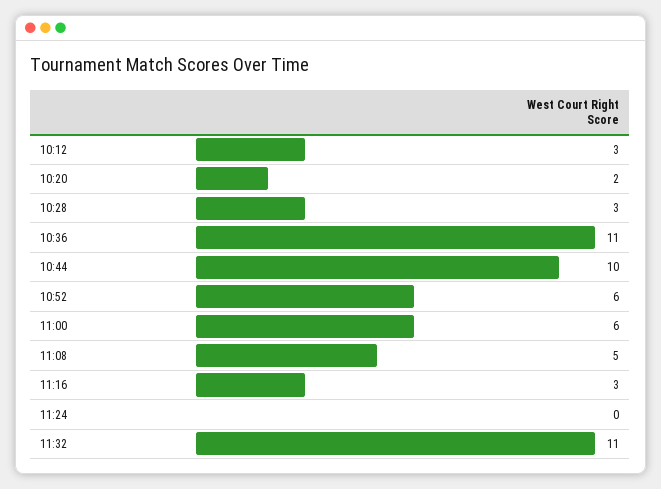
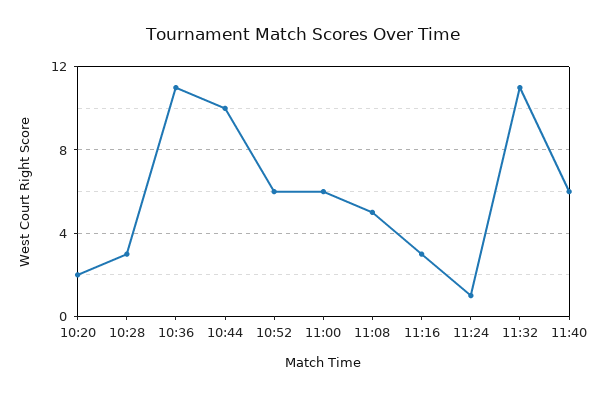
10:12: 3 -> none
11:24: 0 -> 1
11:40: none -> 6

